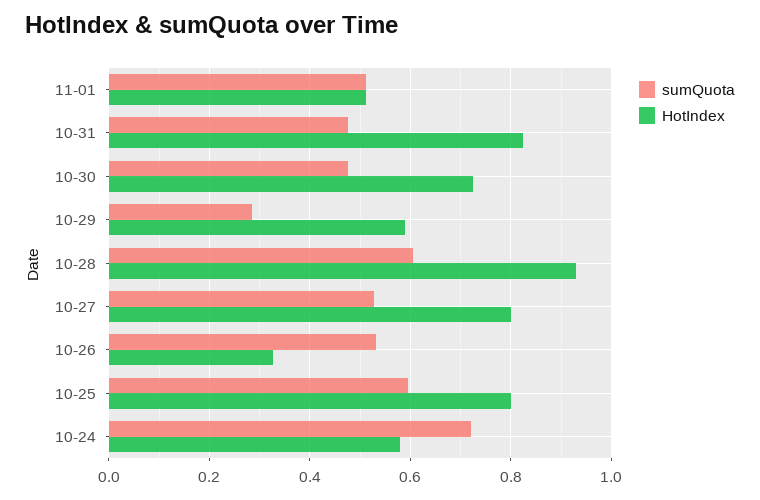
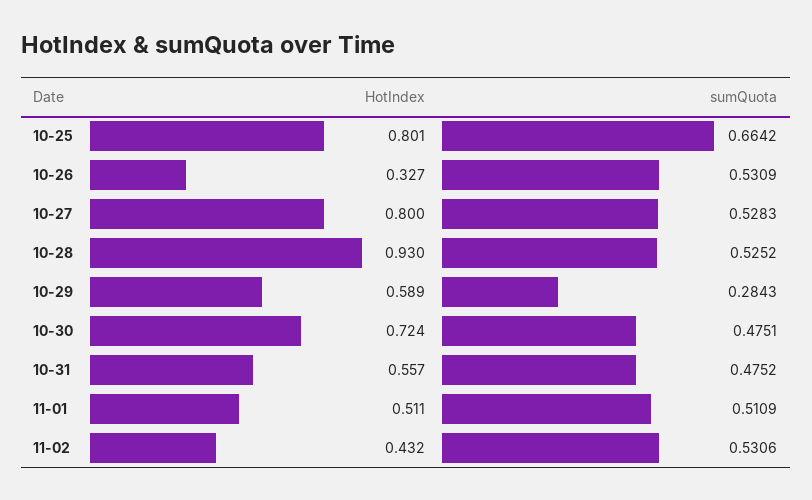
HotIndex, 10-31: 0.82 -> 0.557
sumQuota, 10-28: 0.6 -> 0.5252
sumQuota, 10-25: 0.6 -> 0.6642
sumQuota, 10-24: 0.72 -> none
HotIndex, 10-24: 0.58 -> none
HotIndex, 11-02: none -> 0.432
sumQuota, 11-02: none -> 0.5306

